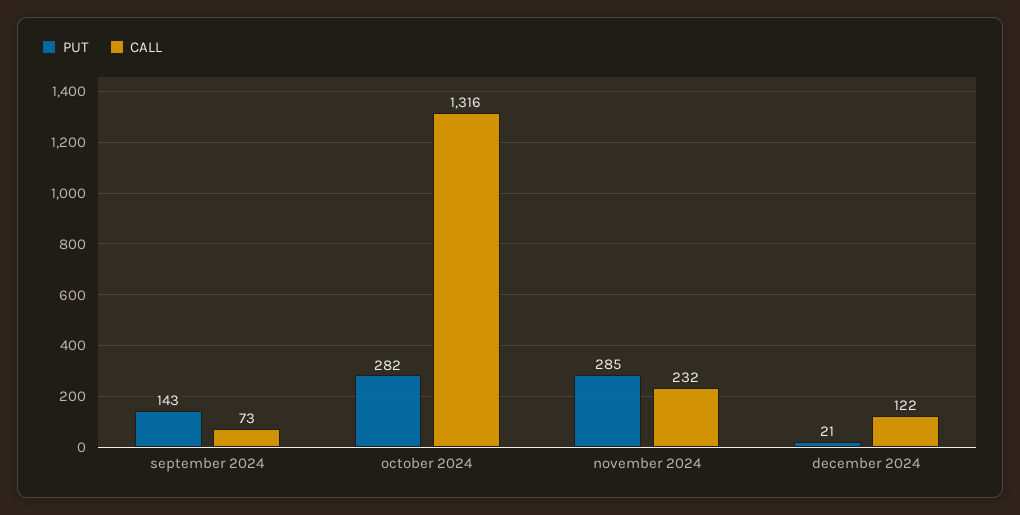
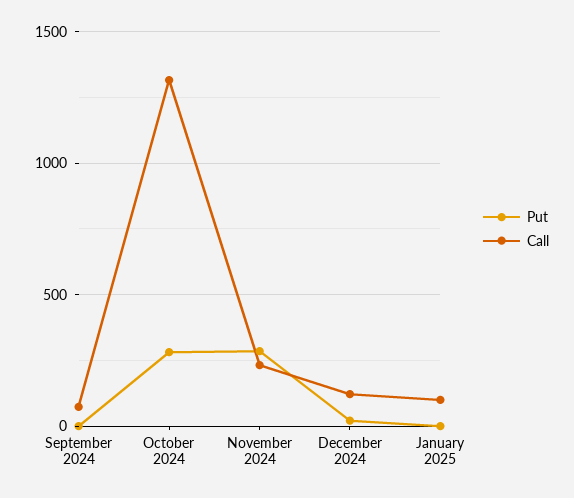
PUT, september 2024: 143 -> 0
PUT, January 2025: none -> 0
CALL, January 2025: none -> 100

